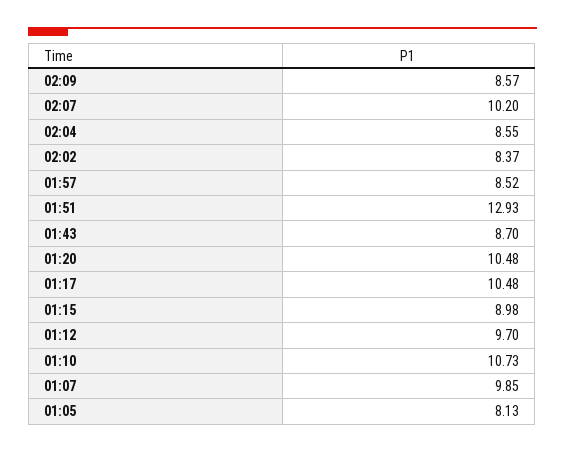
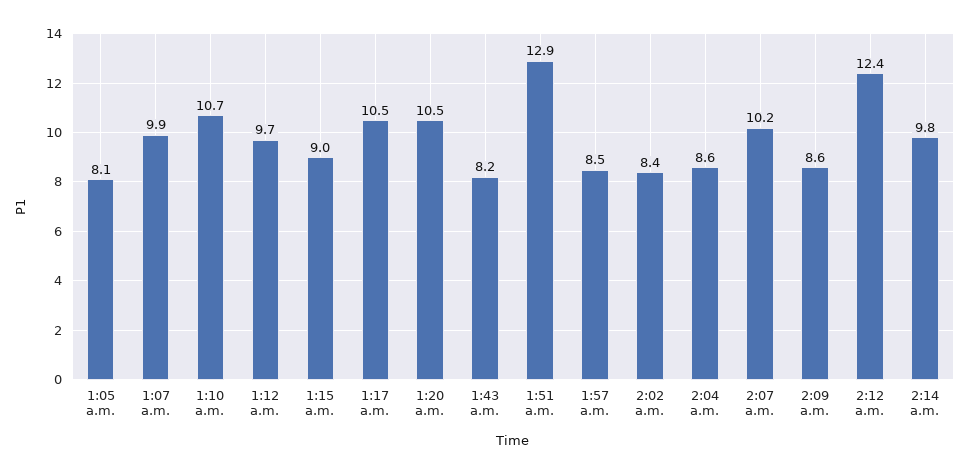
01:43: 8.7 -> 8.2
2:12 a.m.: none -> 12.4
2:14 a.m.: none -> 9.8

